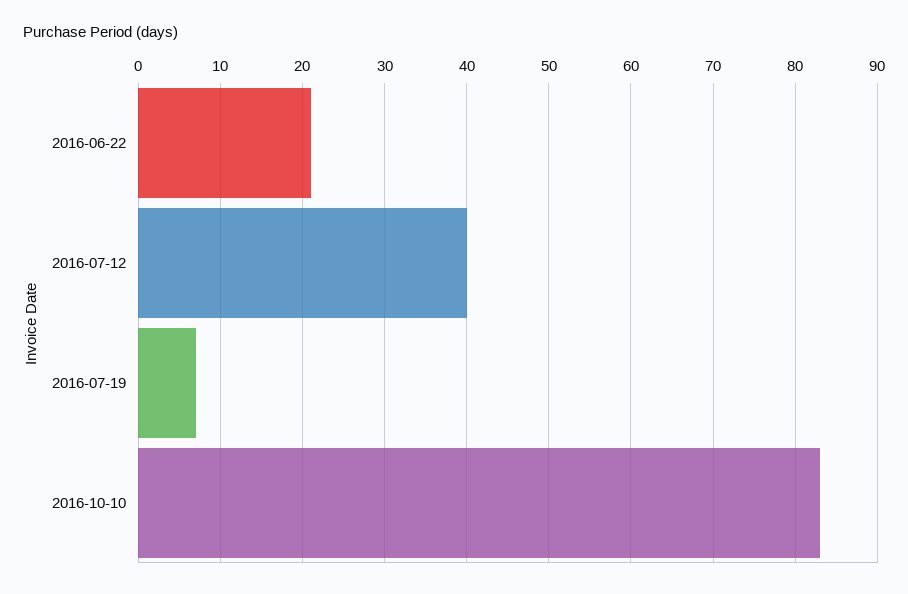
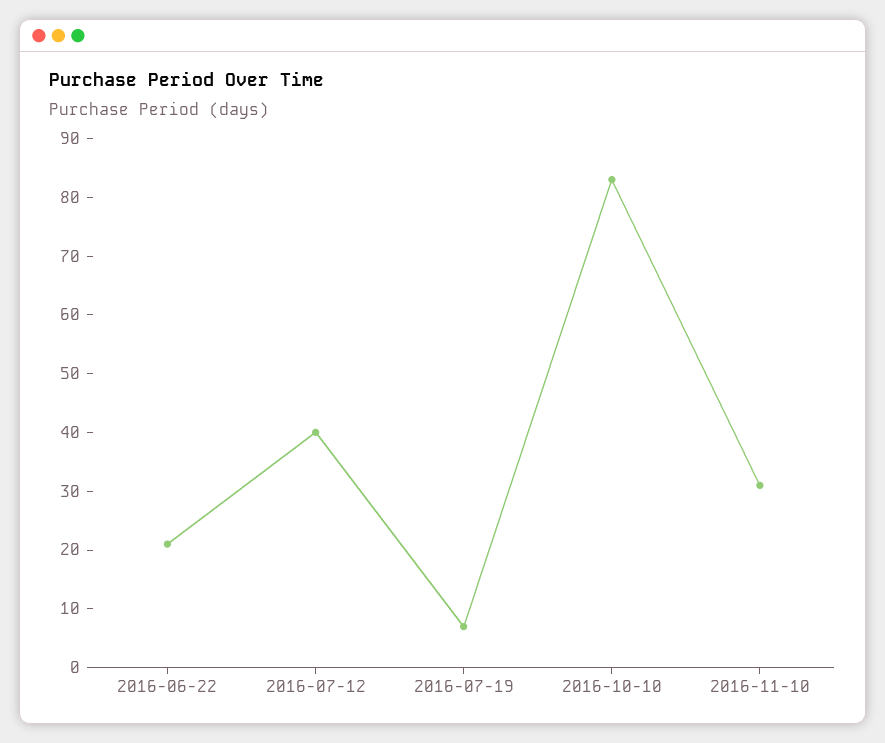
2016-11-10: none -> 30

